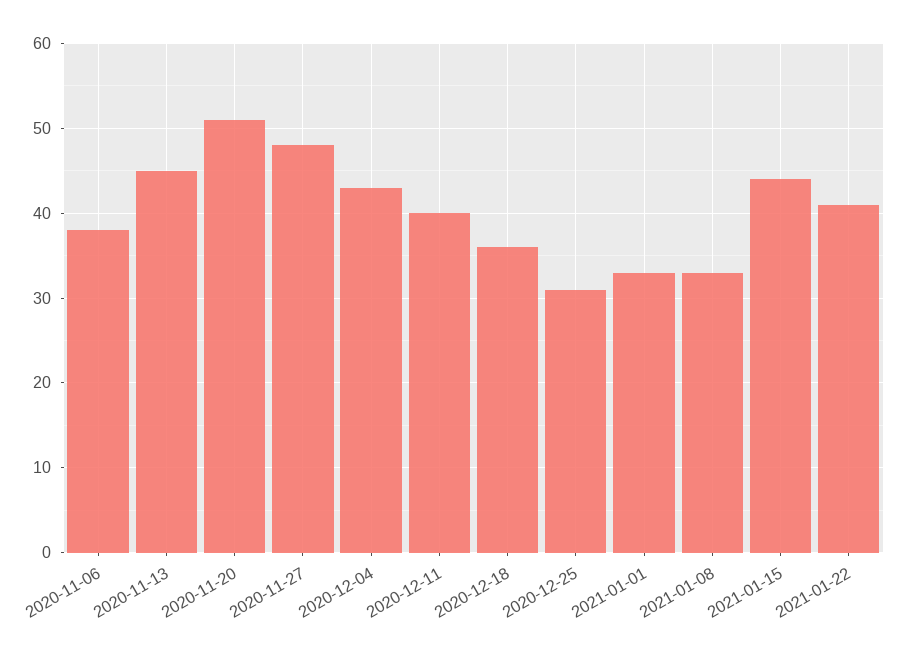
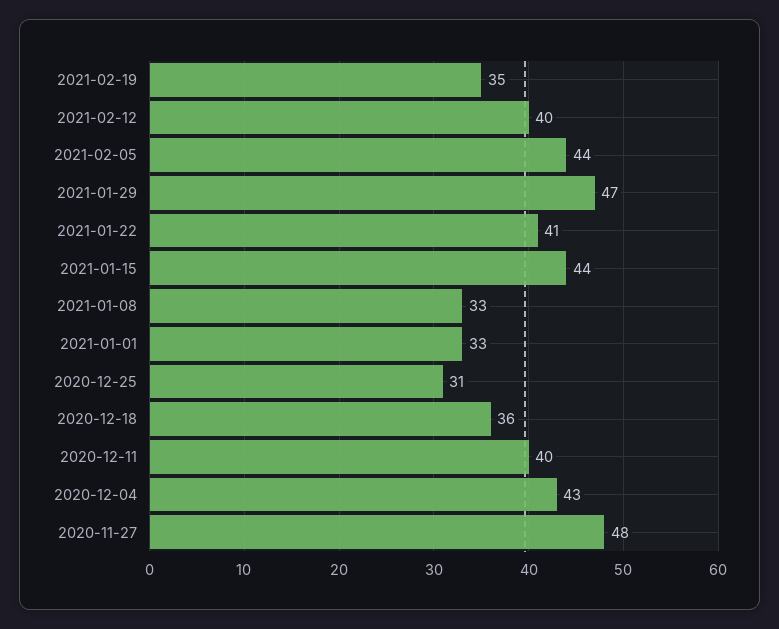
2020-11-06: 38 -> none
2020-11-13: 45 -> none
2020-11-20: 51 -> none
2021-02-19: none -> 35
2021-02-12: none -> 40
2021-02-05: none -> 44
2021-01-29: none -> 47

